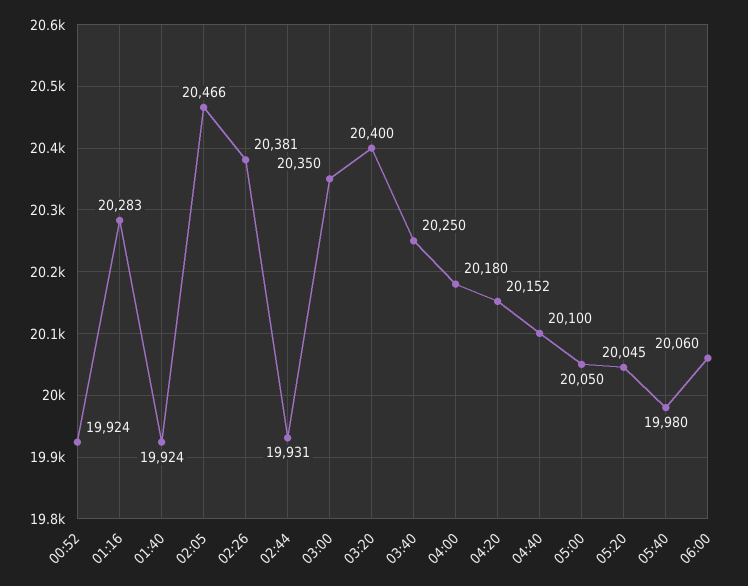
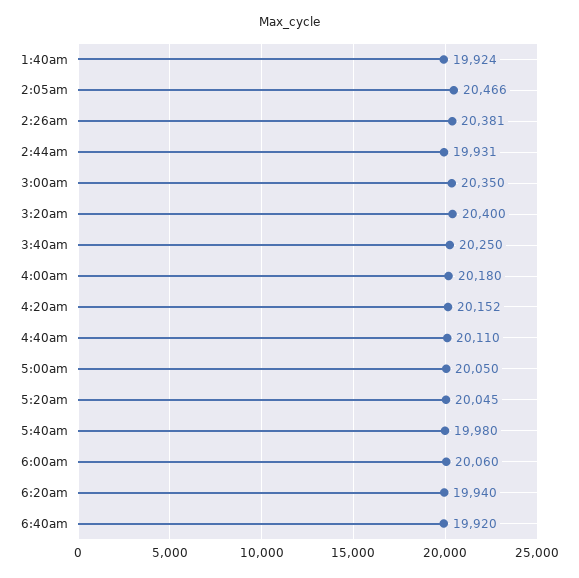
00:52: 19924 -> none
01:16: 20283 -> none
04:40: 20100 -> 20110
6:20am: none -> 19940
6:40am: none -> 19920

